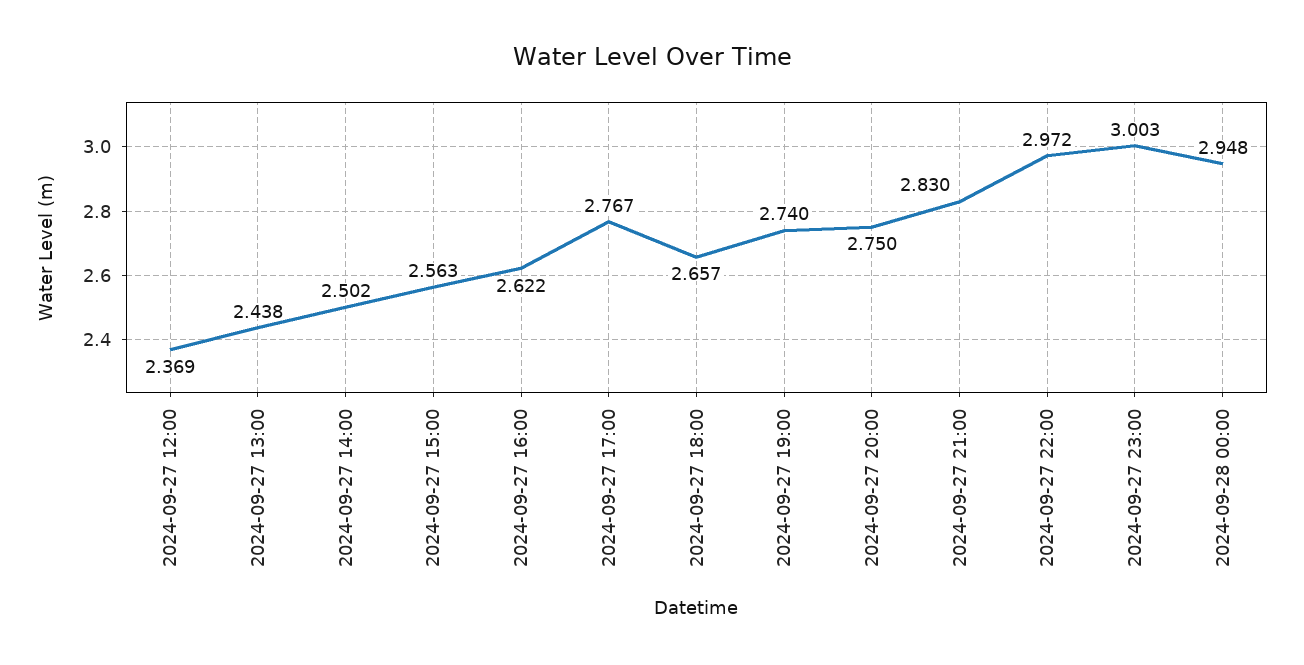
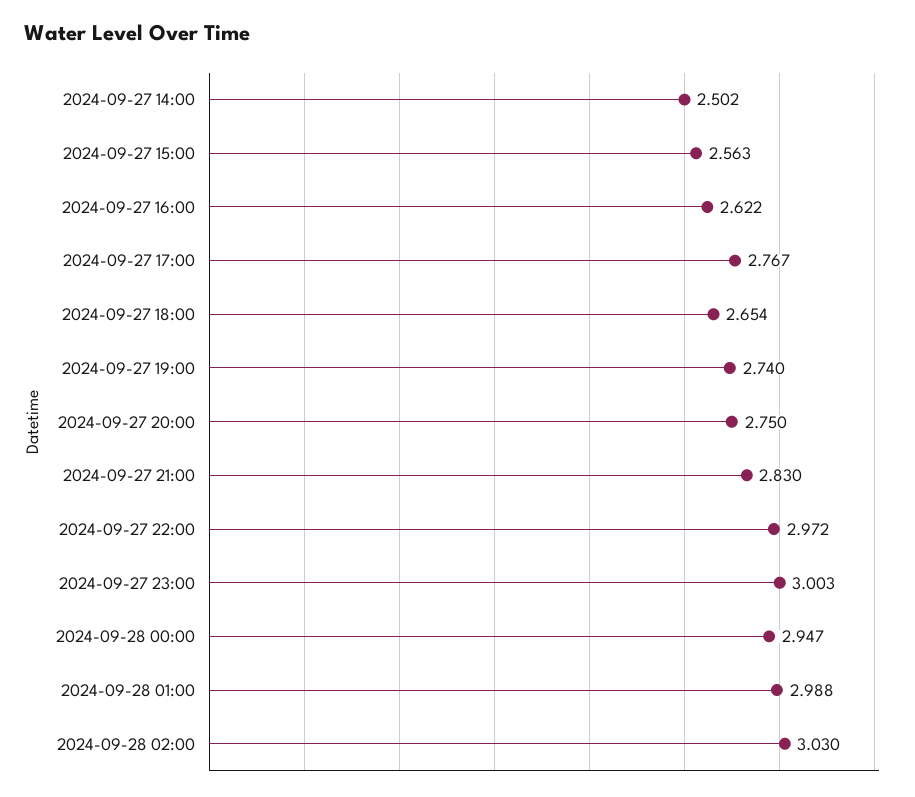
2024-09-27 12:00: 2.369 -> none
2024-09-27 13:00: 2.438 -> none
2024-09-27 18:00: 2.657 -> 2.654
2024-09-28 00:00: 2.948 -> 2.947
2024-09-28 01:00: none -> 2.988
2024-09-28 02:00: none -> 3.03

